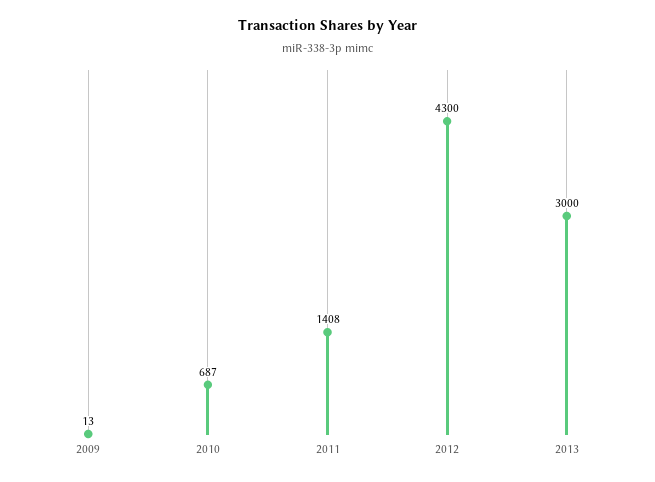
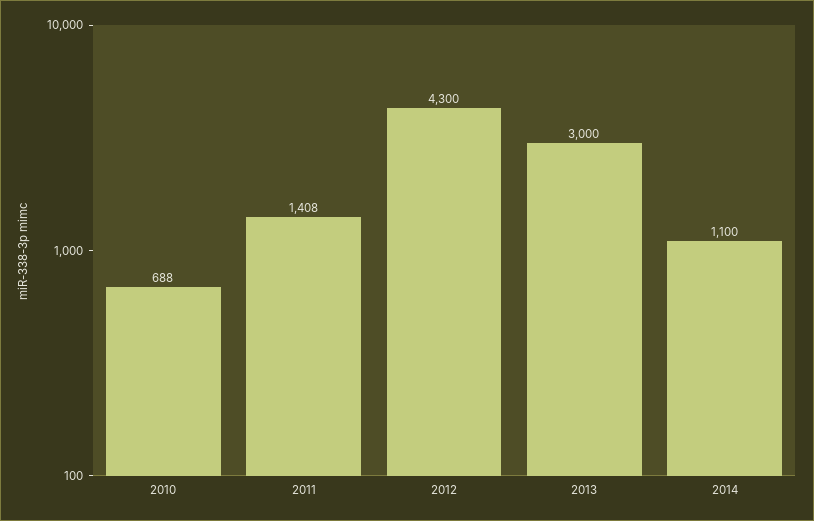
2009: 13 -> none
2010: 687 -> 688
2014: none -> 1100

